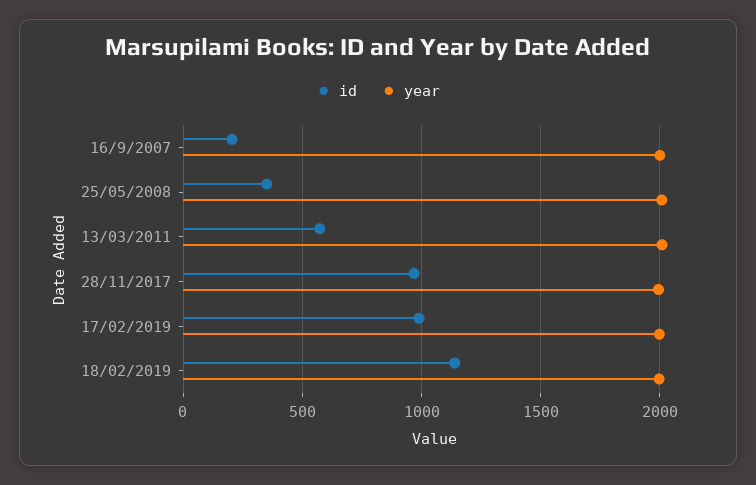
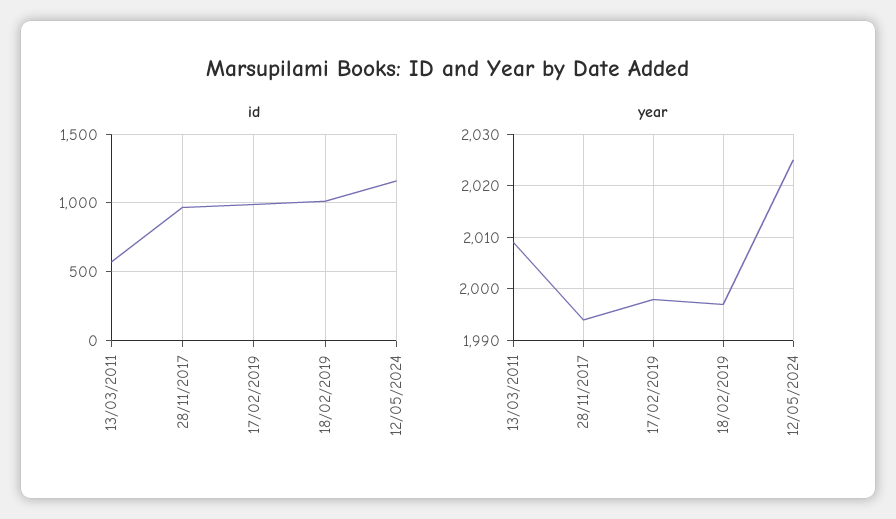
id, 16/9/2007: 200 -> none
year, 16/9/2007: 2000 -> none
id, 25/05/2008: 350 -> none
year, 25/05/2008: 2000 -> none
id, 18/02/2019: 1150 -> 1000
id, 12/05/2024: none -> 1150
year, 12/05/2024: none -> 2025

